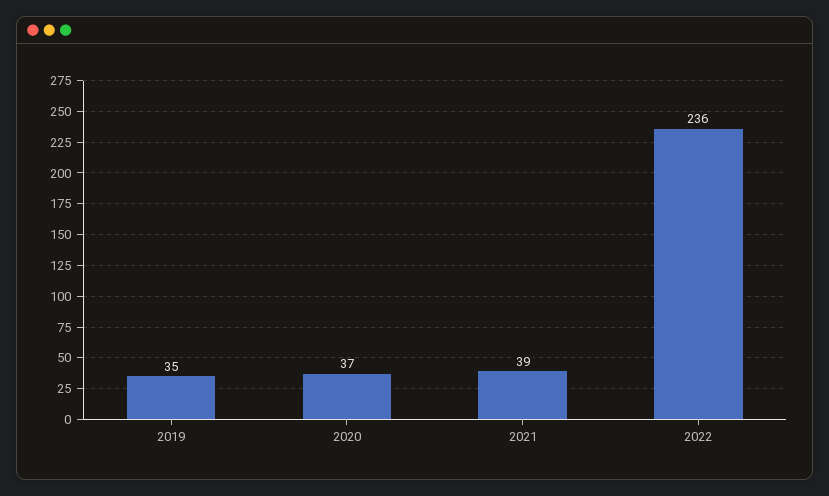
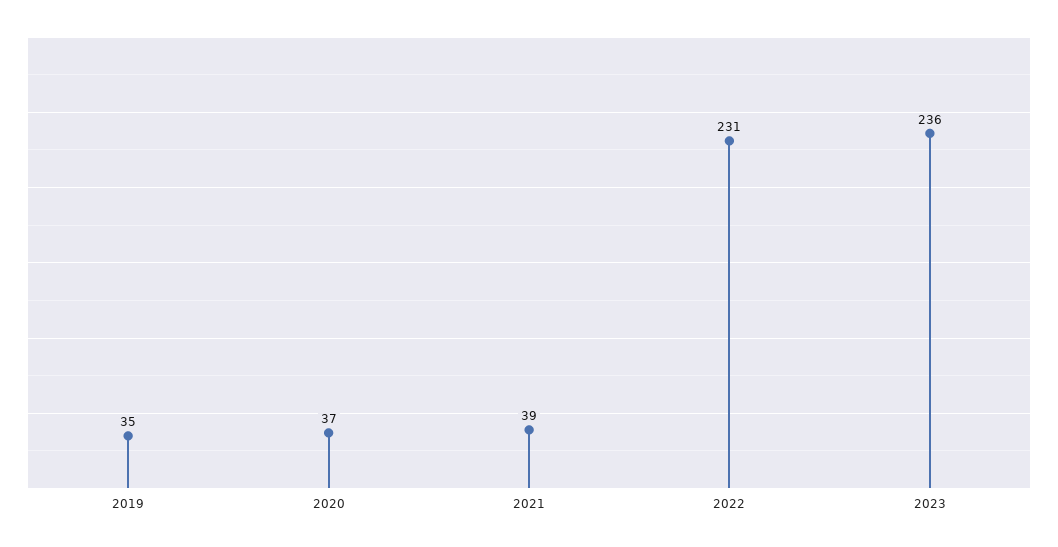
2022: 236 -> 231
2023: none -> 236

